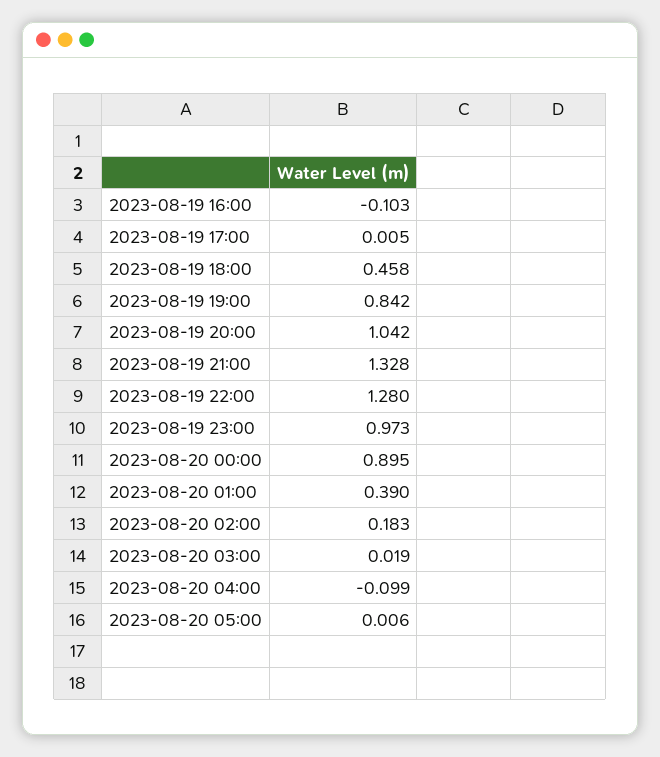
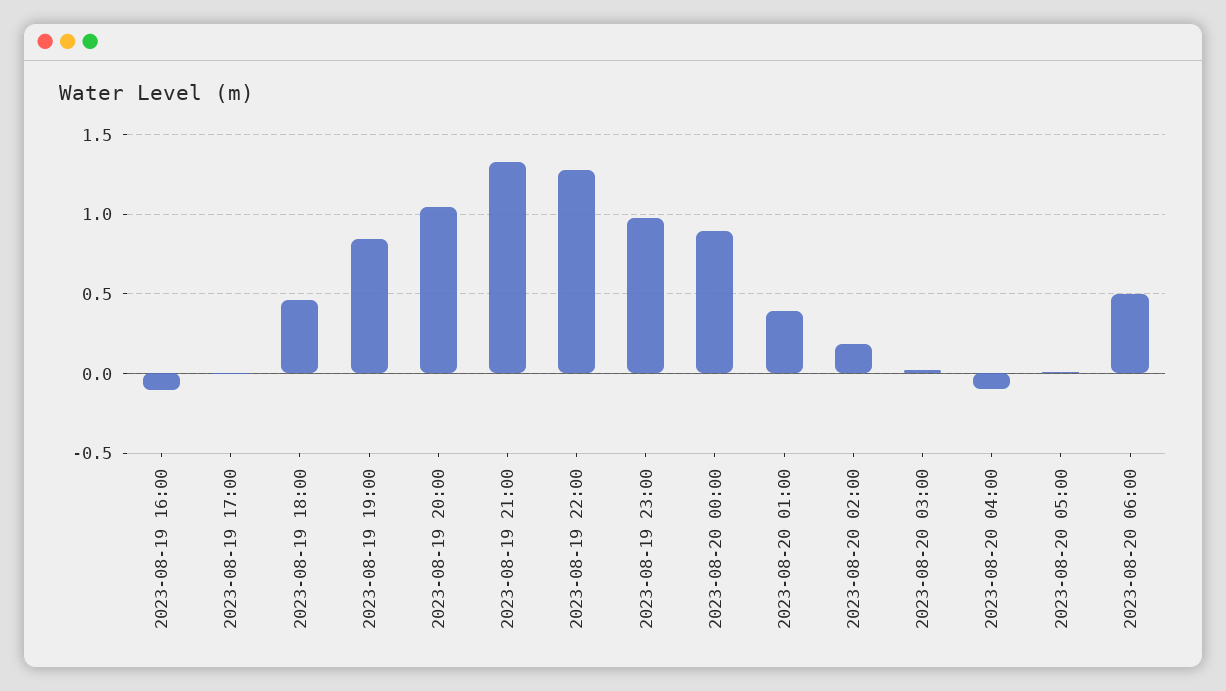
2023-08-20 06:00: none -> 0.5

